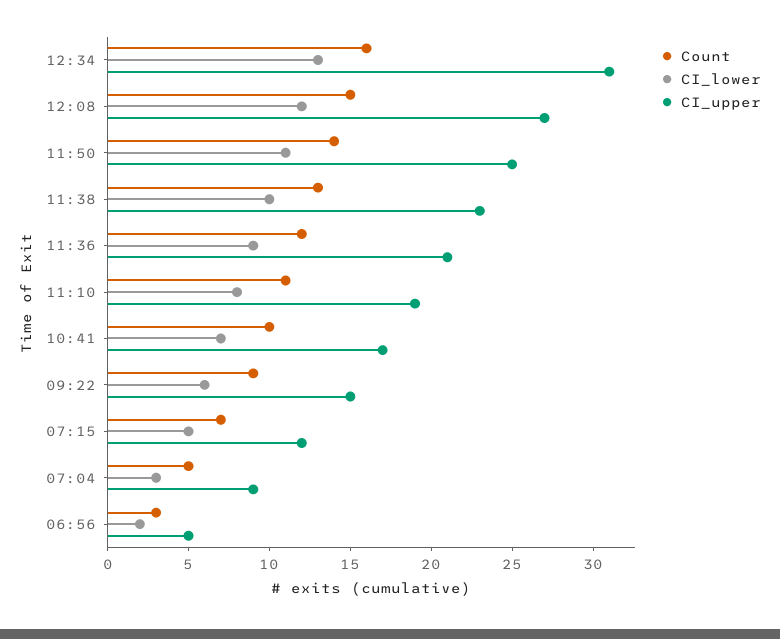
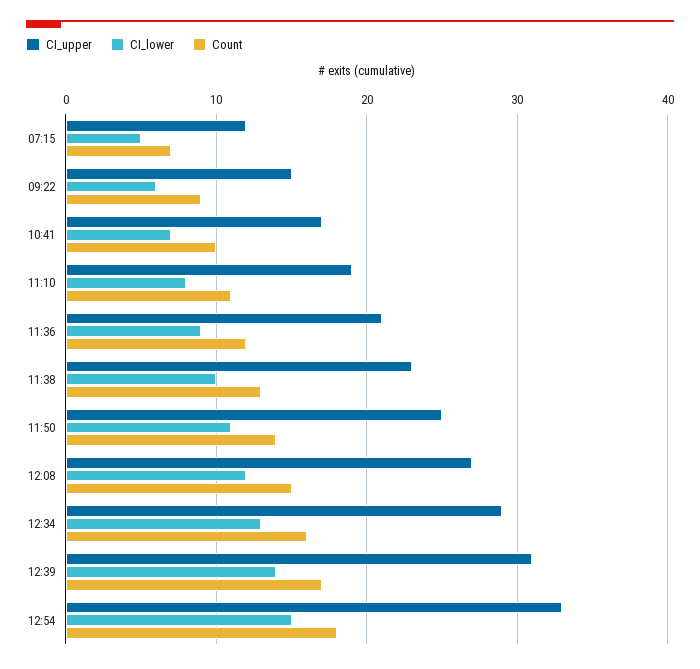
CI_upper, 12:34: 31 -> 29
Count, 07:04: 5 -> none
CI_lower, 07:04: 3 -> none
CI_upper, 07:04: 9 -> none
Count, 06:56: 3 -> none
CI_lower, 06:56: 2 -> none
CI_upper, 06:56: 5 -> none
CI_upper, 12:39: none -> 31
CI_lower, 12:39: none -> 14
Count, 12:39: none -> 17
CI_upper, 12:54: none -> 33
CI_lower, 12:54: none -> 15
Count, 12:54: none -> 18

